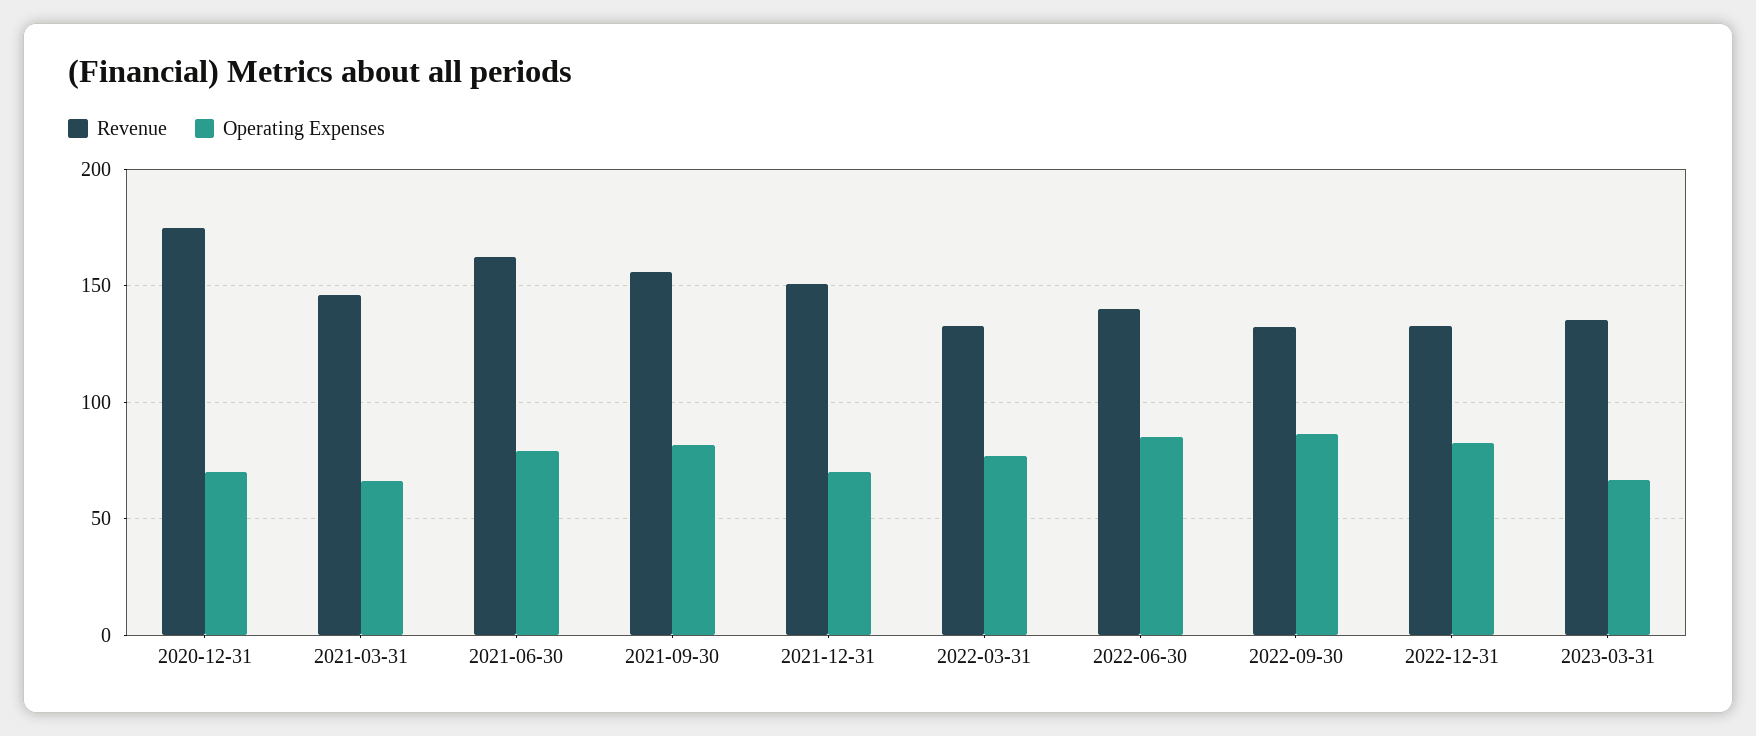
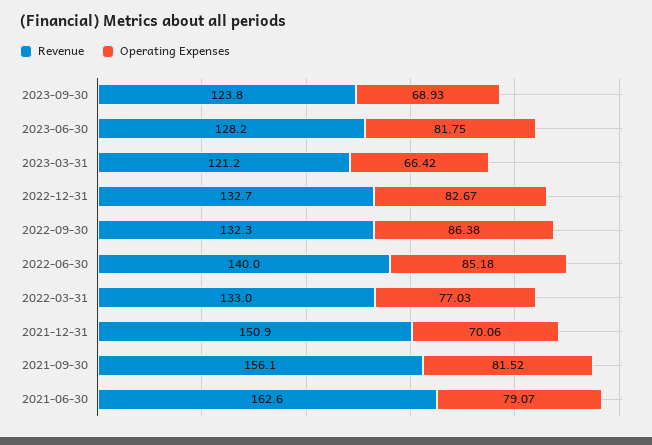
Revenue, 2020-12-31: 175 -> none
Operating Expenses, 2020-12-31: 70 -> none
Revenue, 2021-03-31: 145 -> none
Operating Expenses, 2021-03-31: 65 -> none
Revenue, 2023-03-31: 135 -> 121.2
Revenue, 2023-09-30: none -> 123.8
Operating Expenses, 2023-09-30: none -> 68.93
Revenue, 2023-06-30: none -> 128.2
Operating Expenses, 2023-06-30: none -> 81.75

